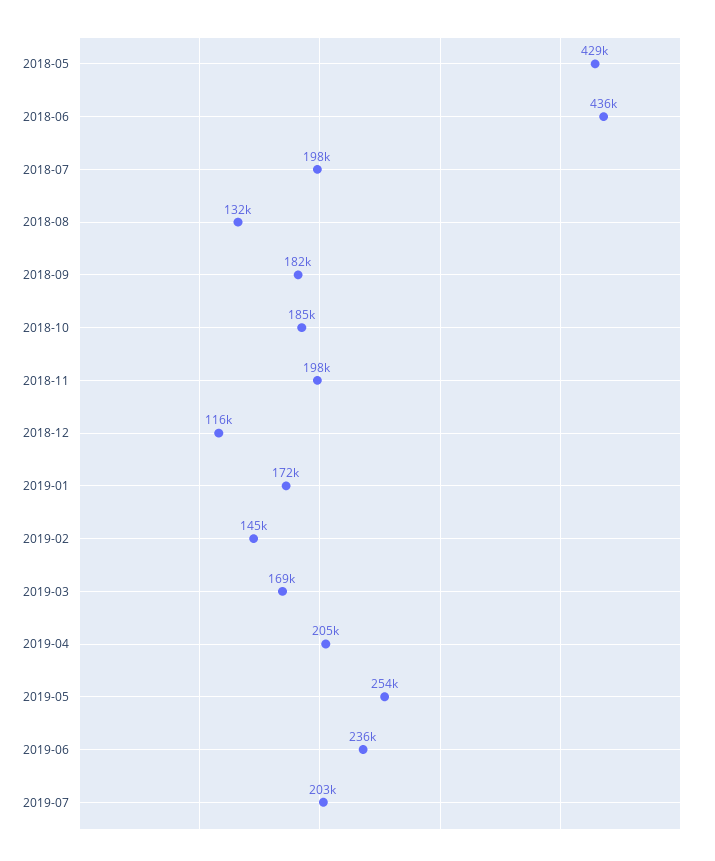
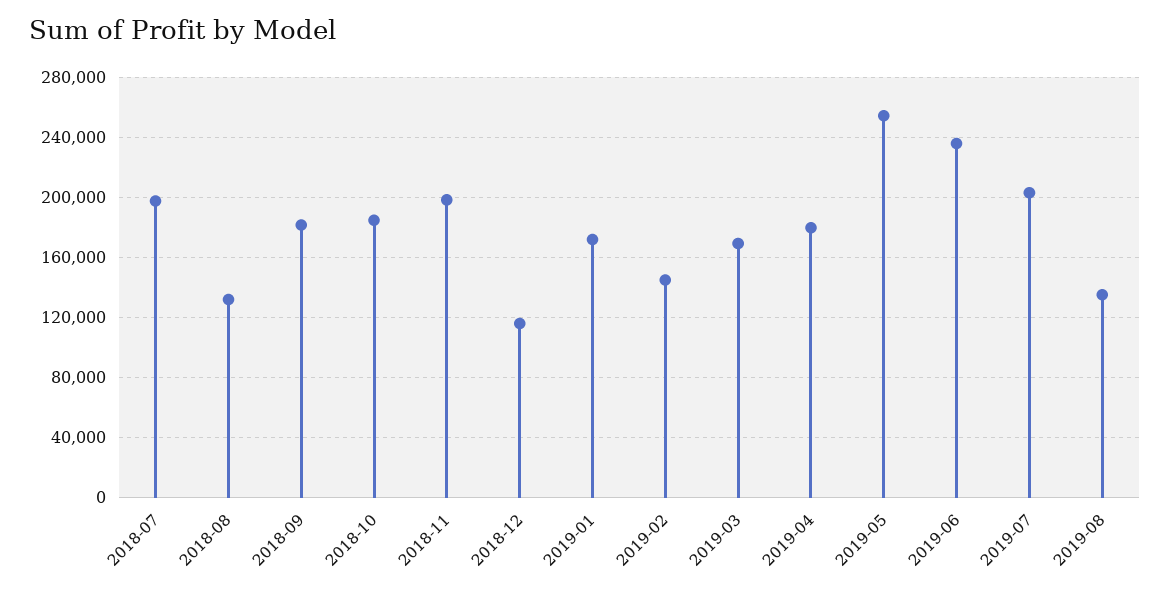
2018-05: 429000 -> none
2018-06: 436000 -> none
2019-04: 205000 -> 180000
2019-08: none -> 135000

